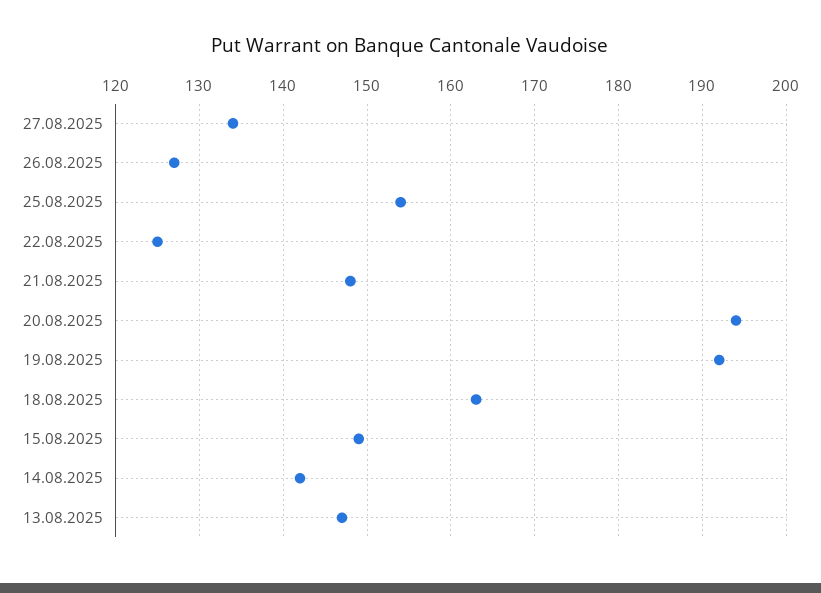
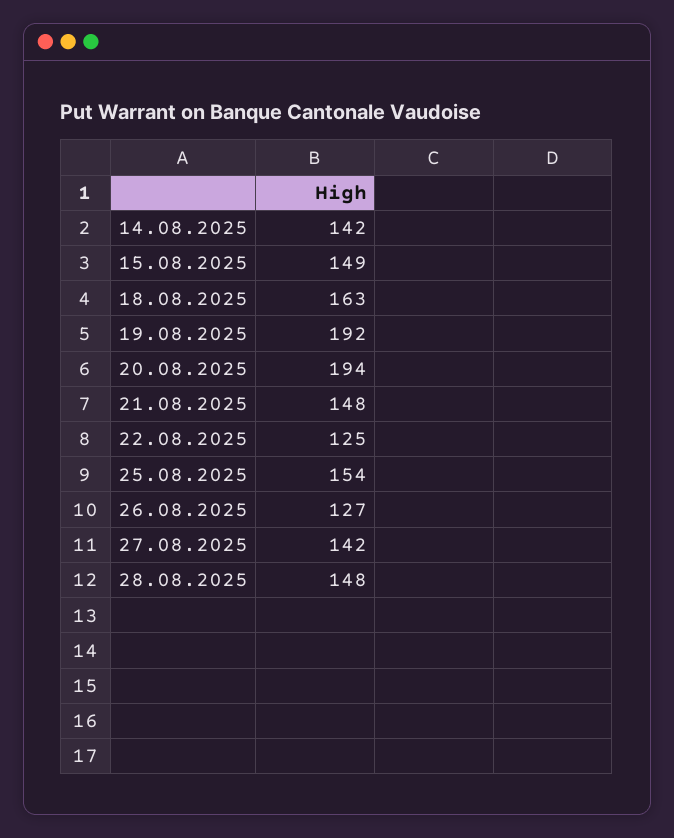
27.08.2025: 134 -> 142
13.08.2025: 147 -> none
28.08.2025: none -> 148

